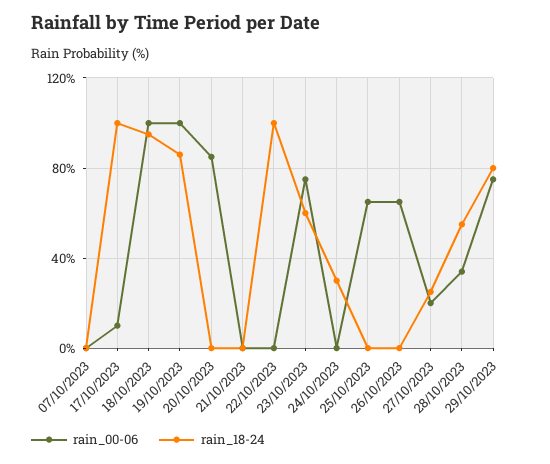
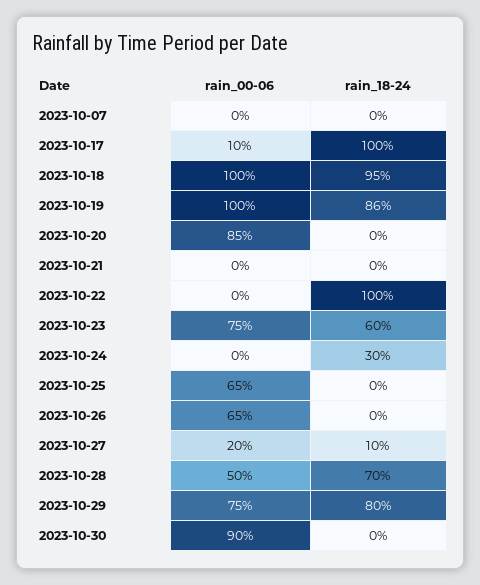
rain_18-24, 27/10/2023: 25 -> 10
rain_00-06, 28/10/2023: 35 -> 50
rain_18-24, 28/10/2023: 55 -> 70
rain_00-06, 2023-10-30: none -> 90
rain_18-24, 2023-10-30: none -> 0

